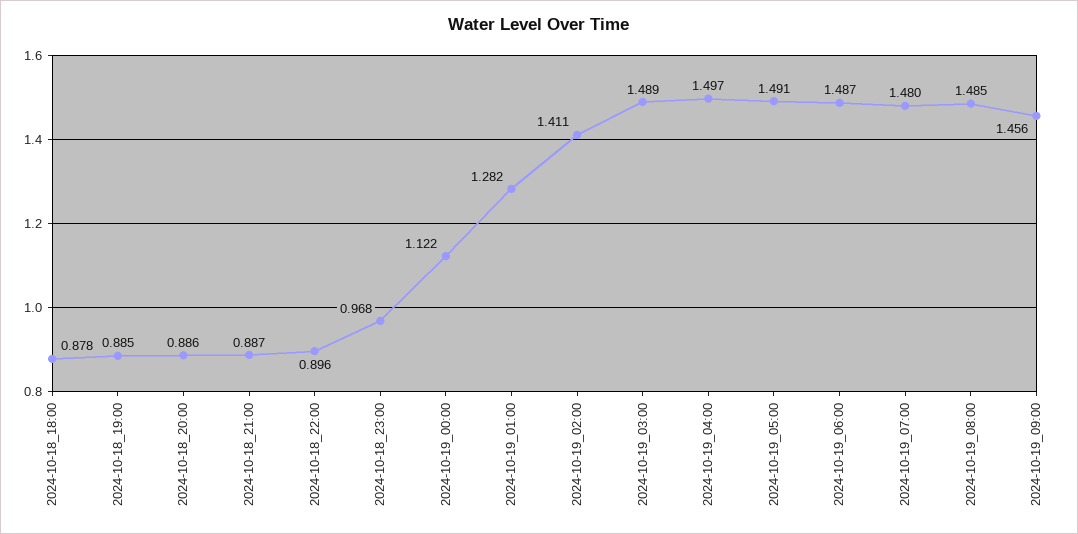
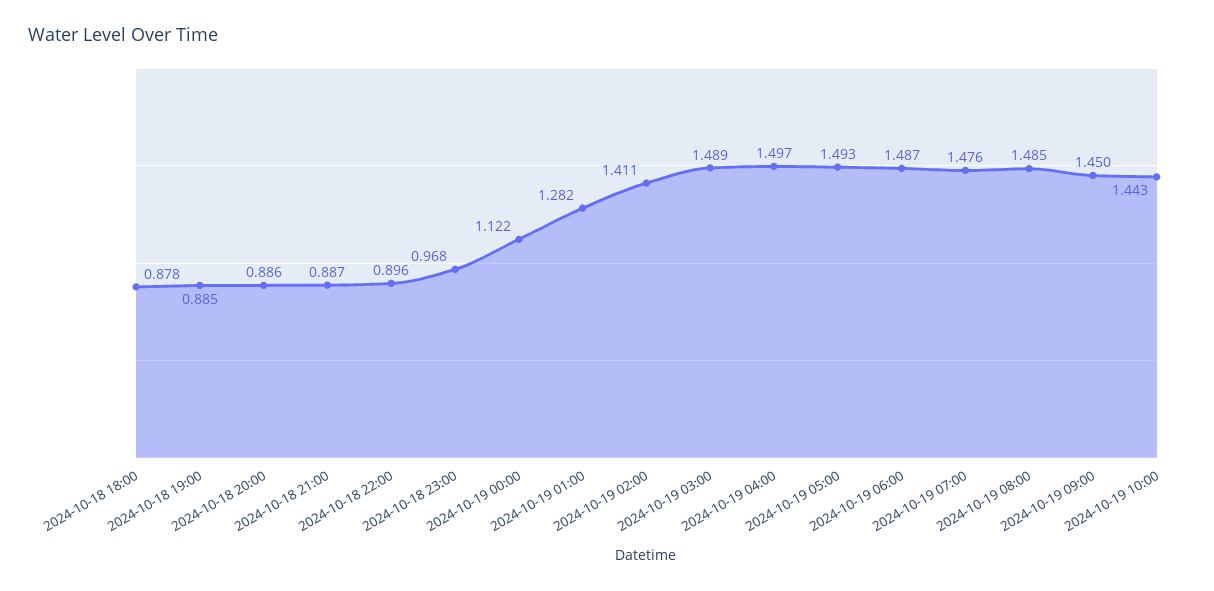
2024-10-19_05:00: 1.491 -> 1.493
2024-10-19_07:00: 1.48 -> 1.476
2024-10-19_09:00: 1.456 -> 1.45
2024-10-19 10:00: none -> 1.443

